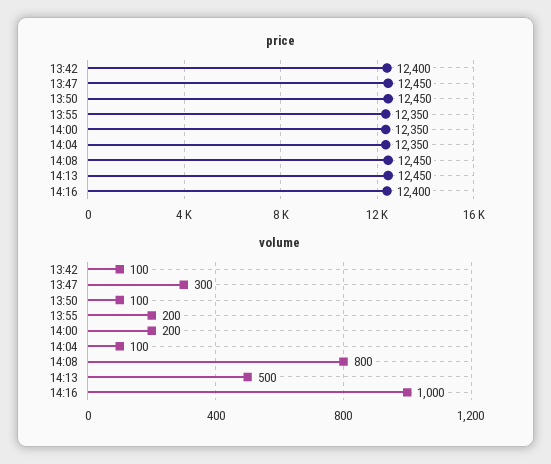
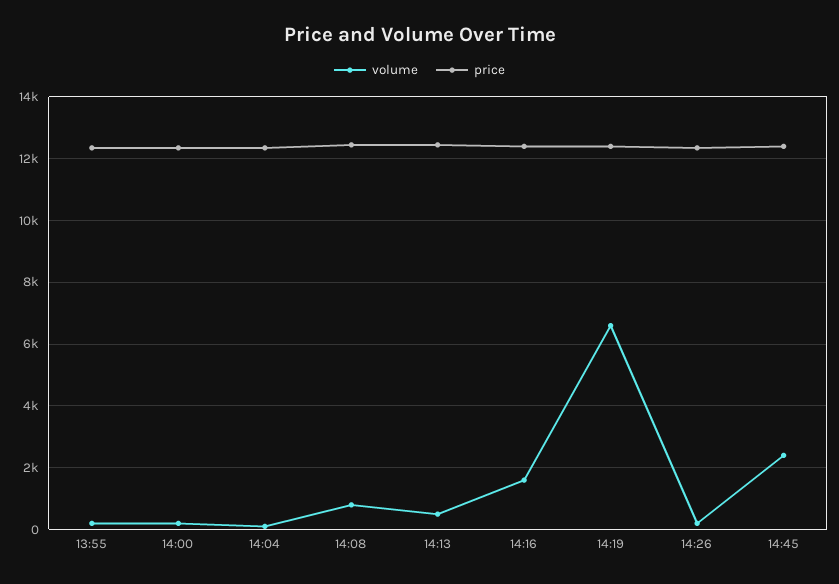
price, 13:42: 12400 -> none
price, 13:47: 12450 -> none
price, 13:50: 12450 -> none
volume, 13:42: 100 -> none
volume, 13:47: 300 -> none
volume, 13:50: 100 -> none
volume, 14:16: 1000 -> 1600
volume, 14:19: none -> 6600
price, 14:19: none -> 12400
volume, 14:26: none -> 200
price, 14:26: none -> 12400
volume, 14:45: none -> 2400
price, 14:45: none -> 12400

